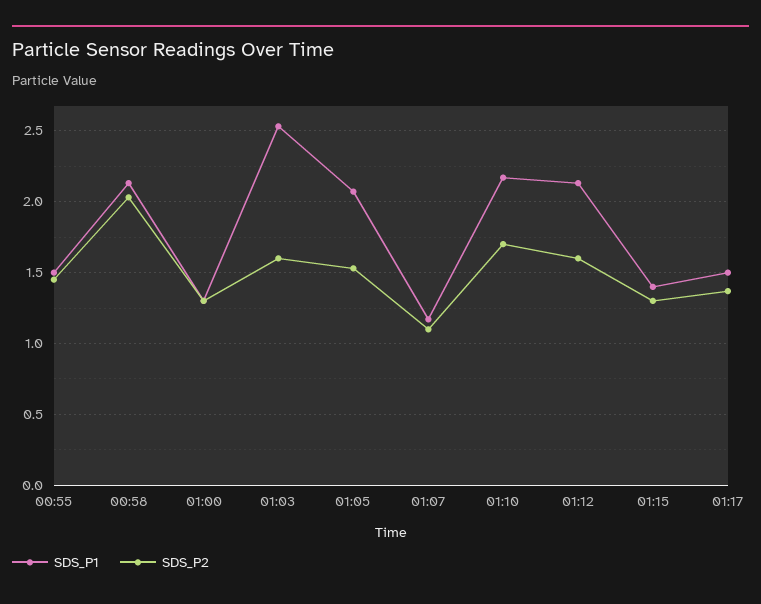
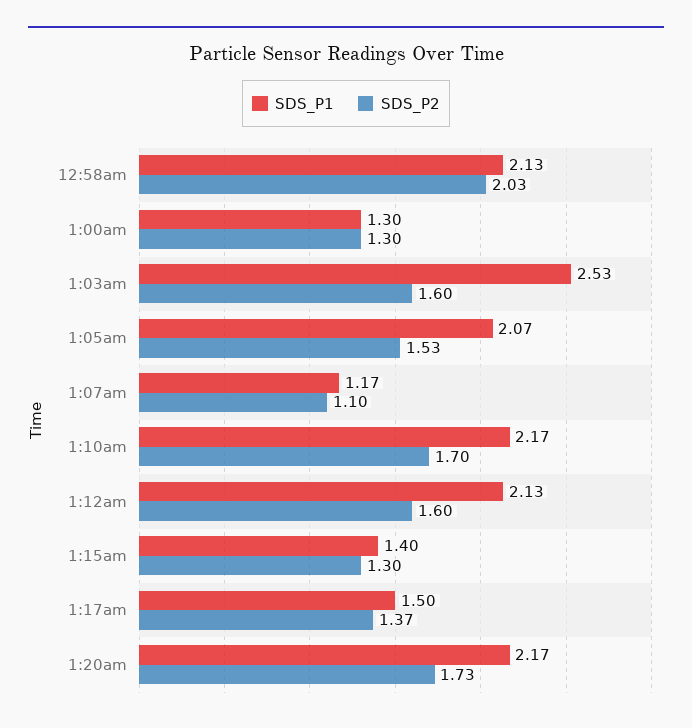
SDS_P1, 00:55: 1.5 -> none
SDS_P2, 00:55: 1.45 -> none
SDS_P1, 1:20am: none -> 2.17
SDS_P2, 1:20am: none -> 1.73

